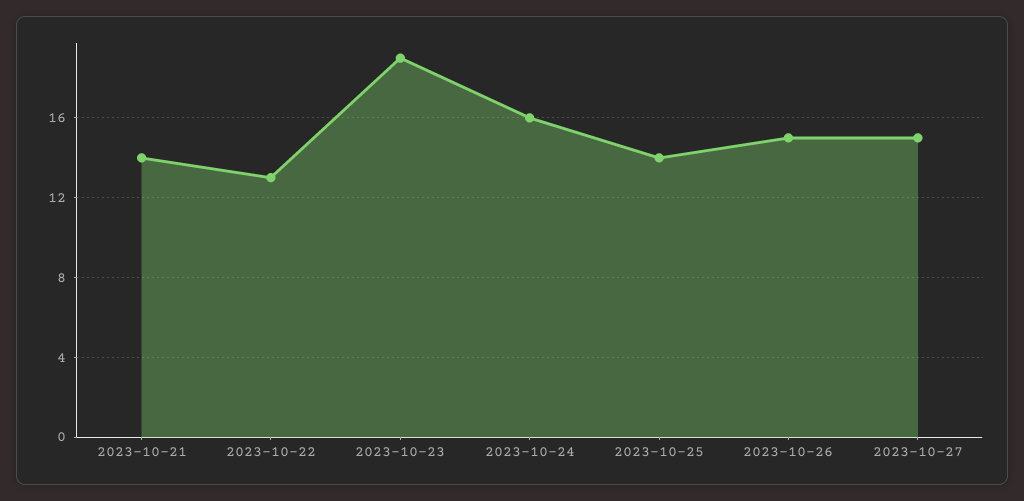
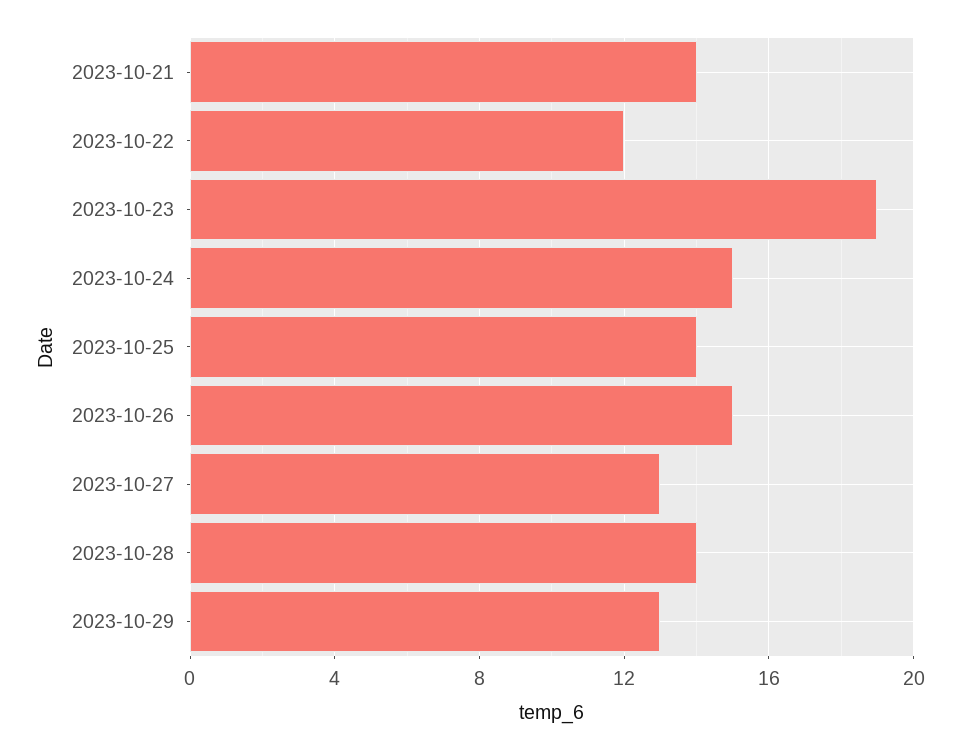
2023-10-22: 13 -> 12
2023-10-24: 16 -> 15
2023-10-27: 15 -> 13
2023-10-28: none -> 14
2023-10-29: none -> 13

